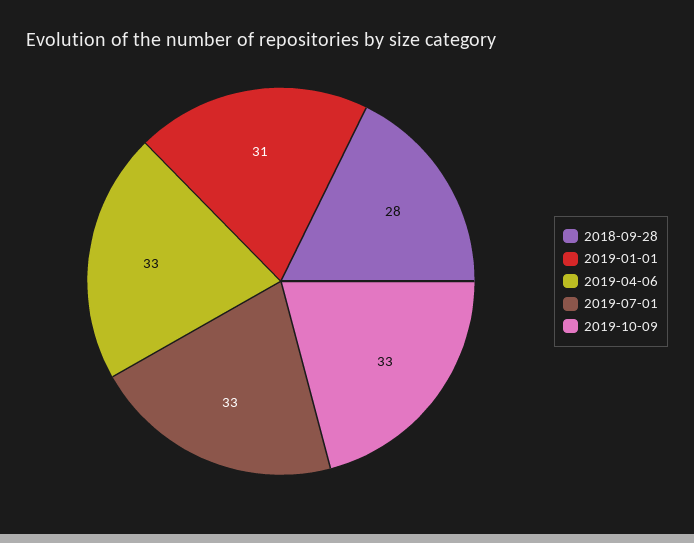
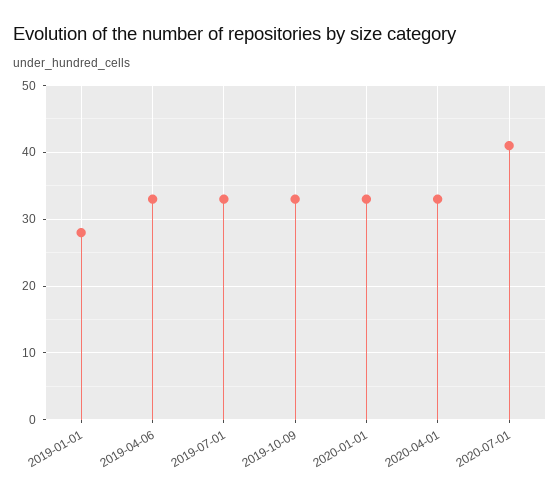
2018-09-28: 28 -> none
2019-01-01: 31 -> 28
2020-01-01: none -> 33
2020-04-01: none -> 33
2020-07-01: none -> 41

